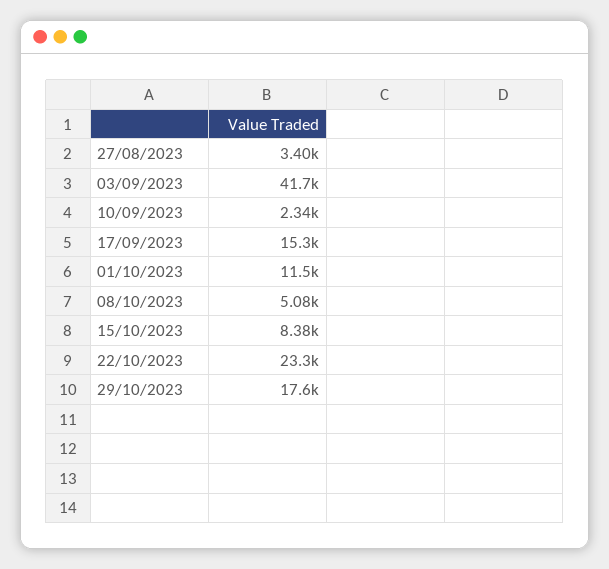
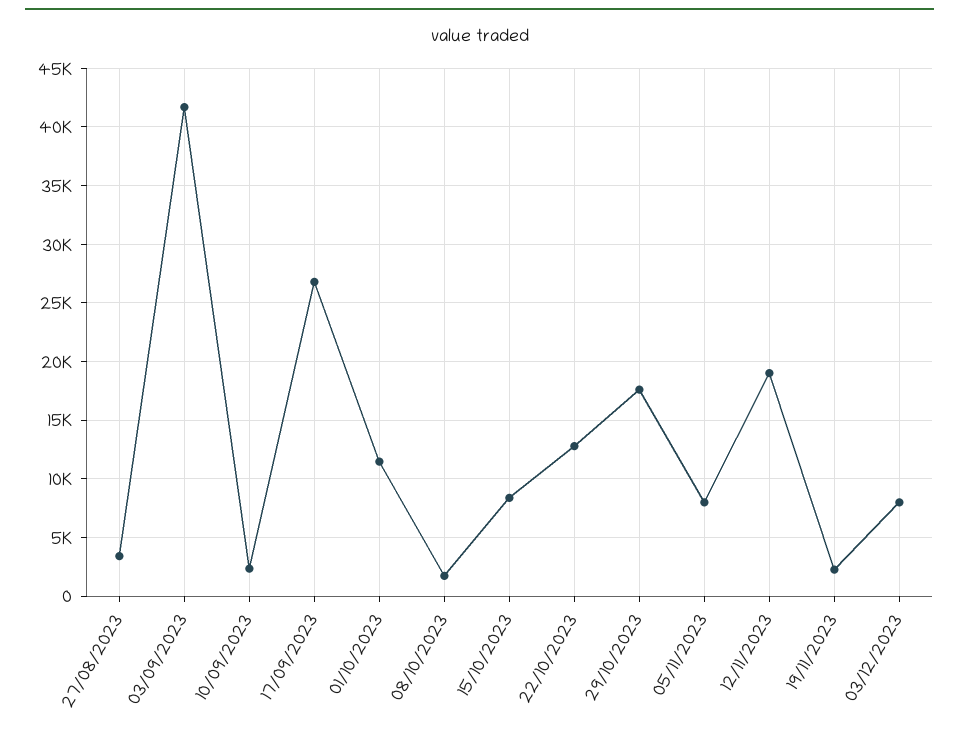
17/09/2023: 15300 -> 27000
08/10/2023: 5080 -> 2000
22/10/2023: 23300 -> 13000
05/11/2023: none -> 8000
12/11/2023: none -> 19000
19/11/2023: none -> 2000
03/12/2023: none -> 8000

